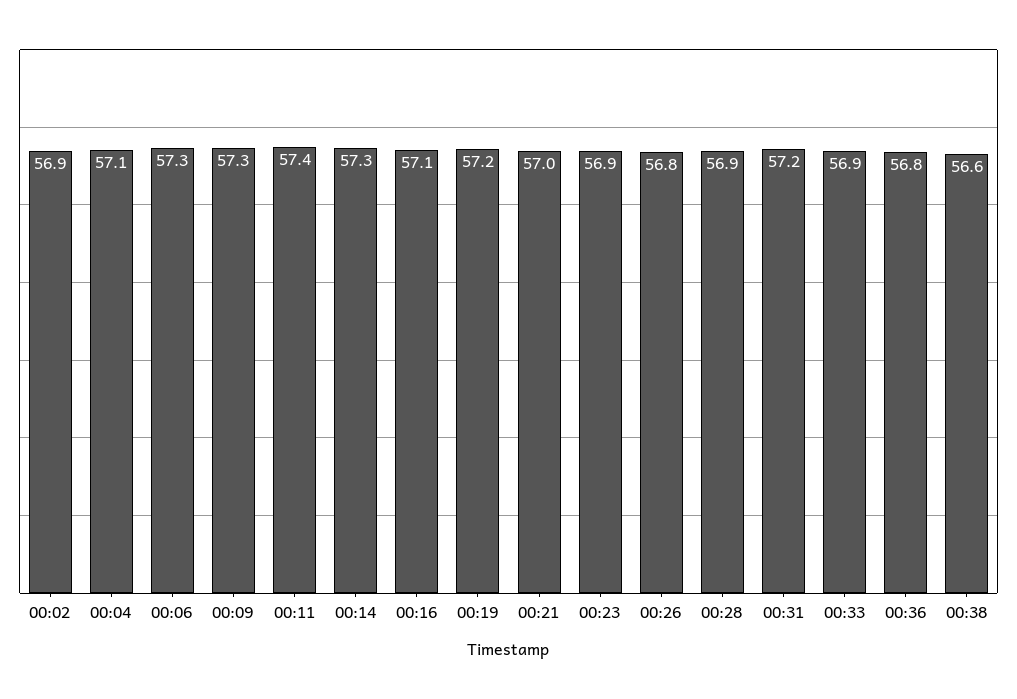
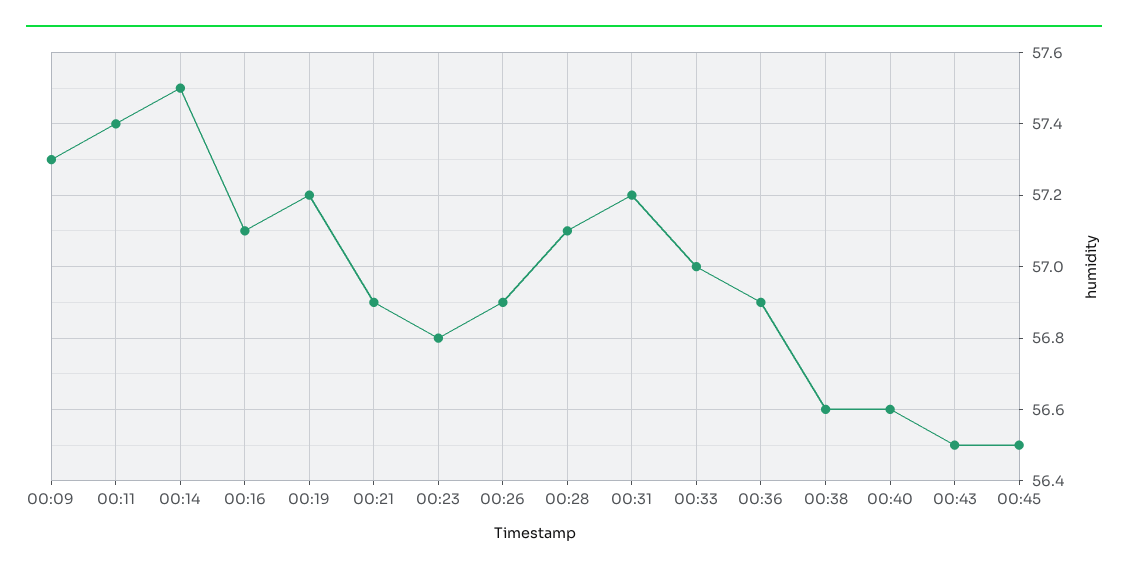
00:02: 56.9 -> none
00:04: 57.1 -> none
00:06: 57.3 -> none
00:14: 57.3 -> 57.5
00:21: 57 -> 56.9
00:23: 56.9 -> 56.8
00:26: 56.8 -> 56.9
00:28: 56.9 -> 57.1
00:33: 56.9 -> 57
00:36: 56.8 -> 56.9
00:40: none -> 56.6
00:43: none -> 56.5
00:45: none -> 56.5

